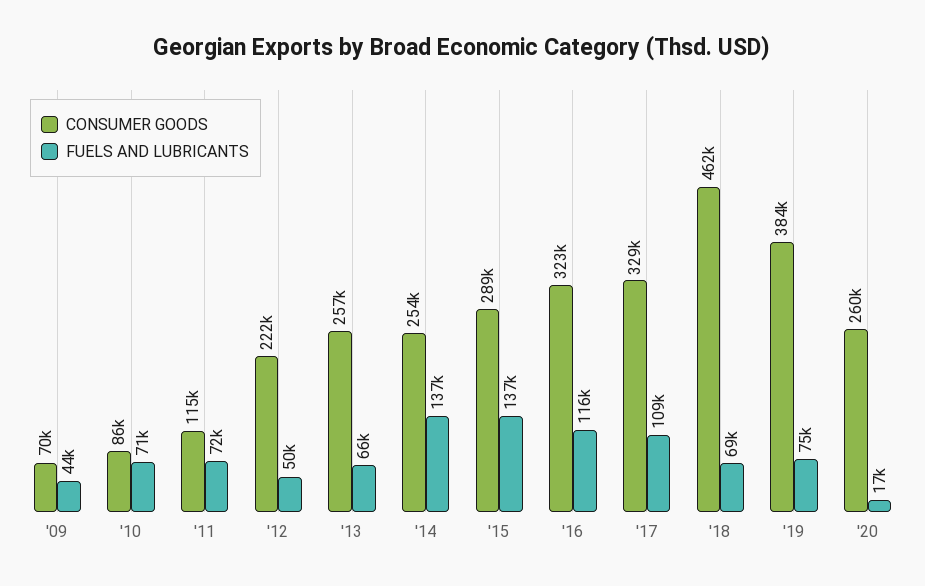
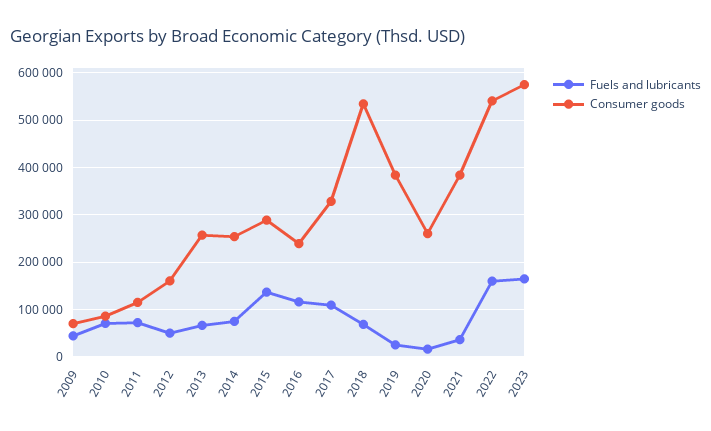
CONSUMER GOODS, '12: 222000 -> 160000
FUELS AND LUBRICANTS, '14: 137000 -> 80000
CONSUMER GOODS, '16: 323000 -> 240000
CONSUMER GOODS, '18: 462000 -> 540000
FUELS AND LUBRICANTS, '19: 75000 -> 20000
FUELS AND LUBRICANTS, 2021: none -> 40000
CONSUMER GOODS, 2021: none -> 380000
FUELS AND LUBRICANTS, 2022: none -> 160000
CONSUMER GOODS, 2022: none -> 540000
FUELS AND LUBRICANTS, 2023: none -> 160000
CONSUMER GOODS, 2023: none -> 580000

